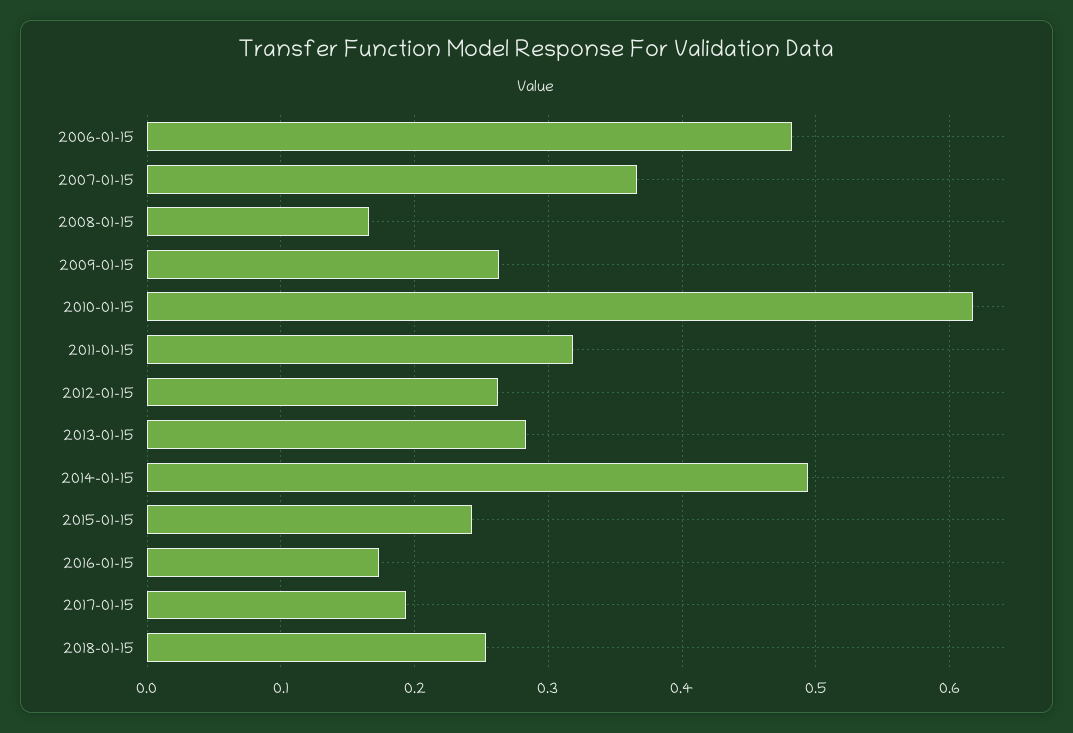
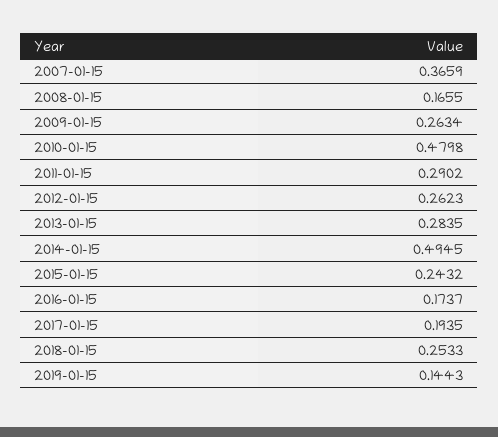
2006-01-15: 0.48 -> none
2010-01-15: 0.62 -> 0.4798
2011-01-15: 0.32 -> 0.2902
2019-01-15: none -> 0.1443

